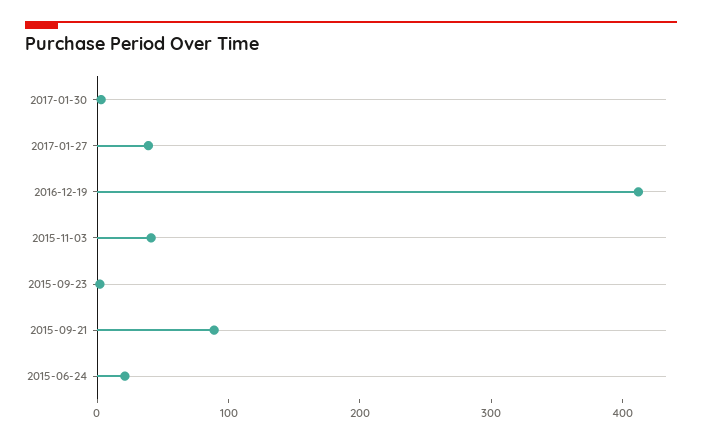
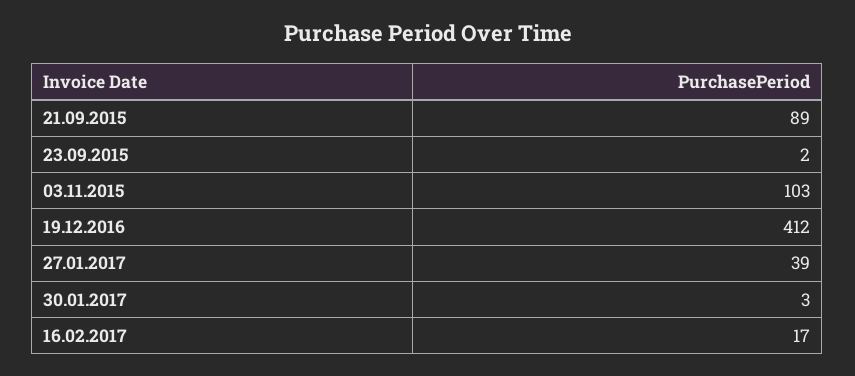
2015-11-03: 40 -> 103
2015-06-24: 20 -> none
16.02.2017: none -> 17

